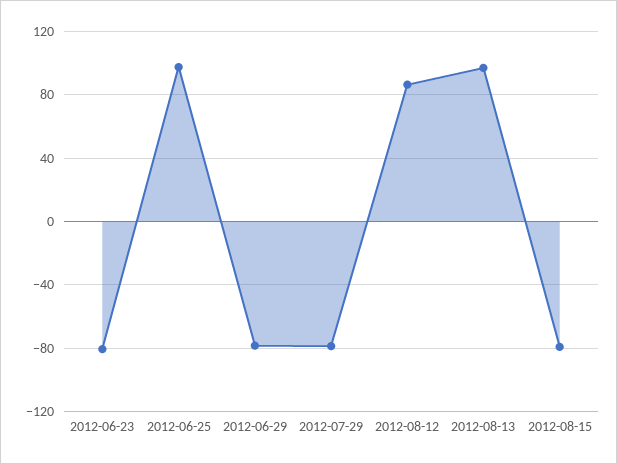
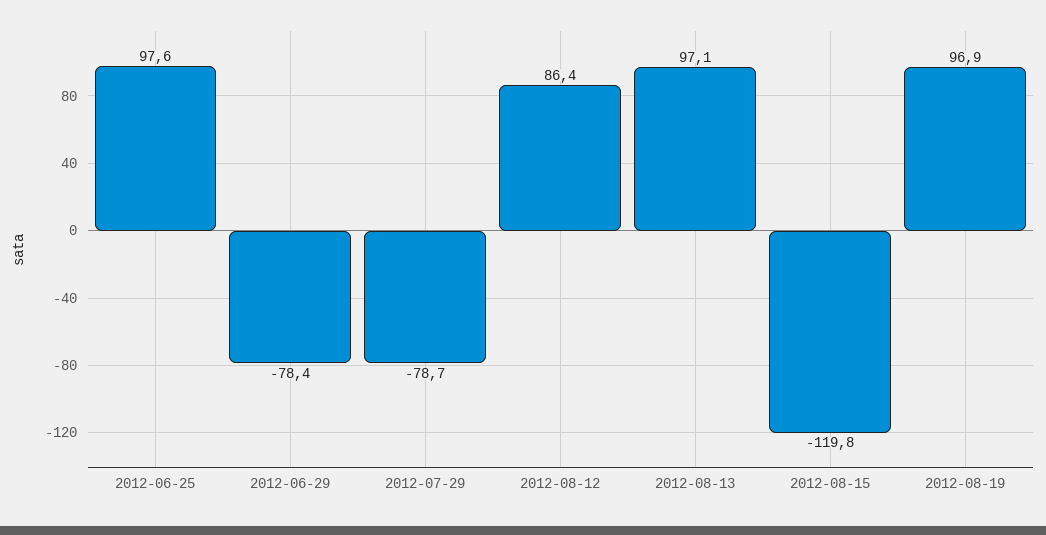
2012-06-23: -80 -> none
2012-08-15: -80 -> -119.8
2012-08-19: none -> 96.9

